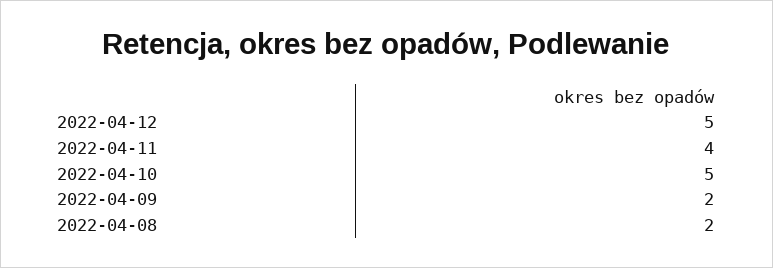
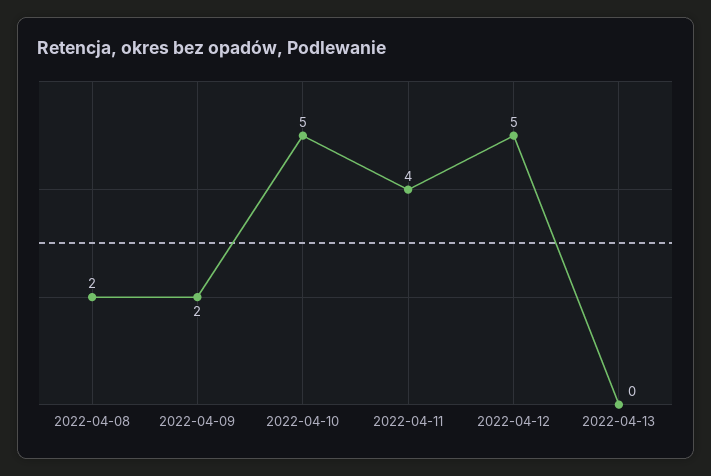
2022-04-13: none -> 0

